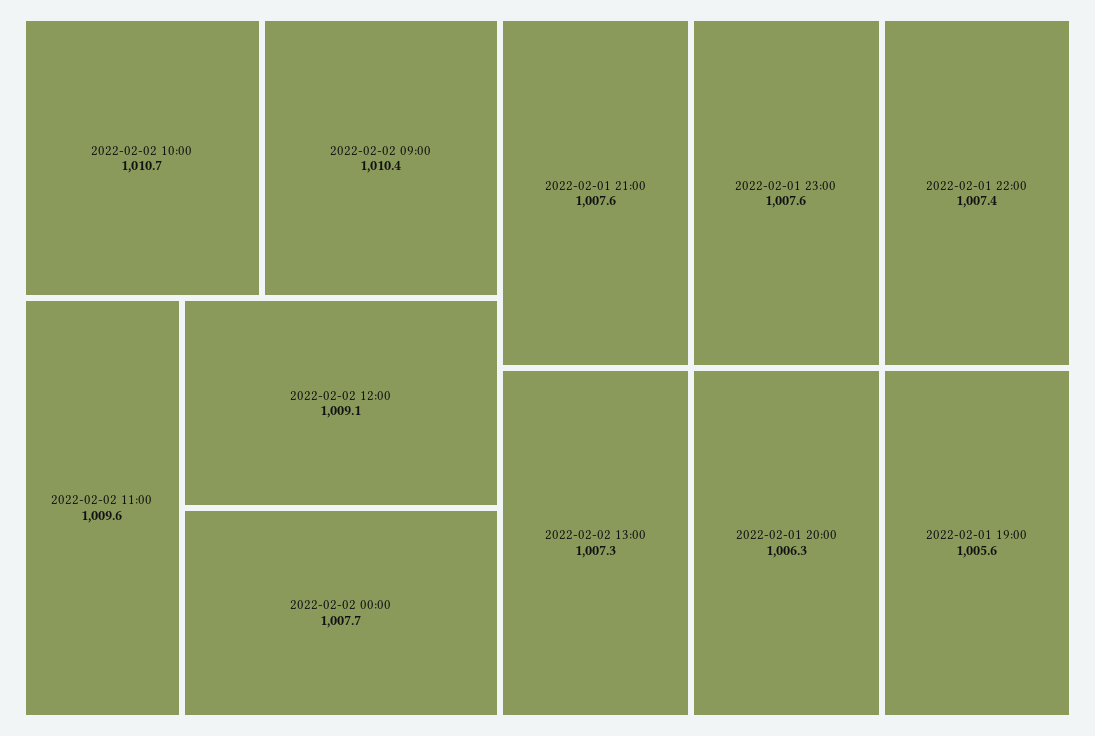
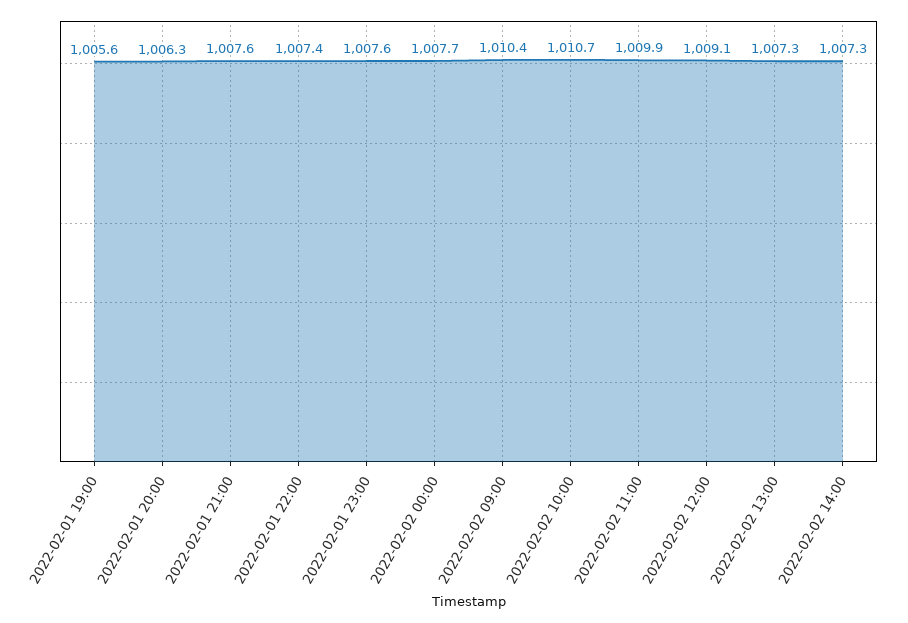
2022-02-02 11:00: 1009.6 -> 1009.9
2022-02-02 14:00: none -> 1007.3

